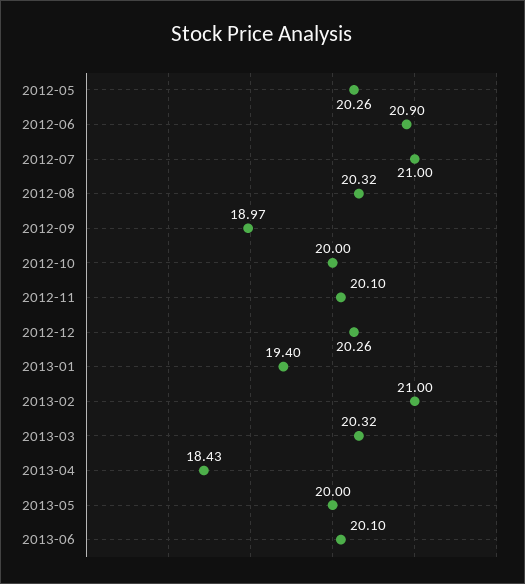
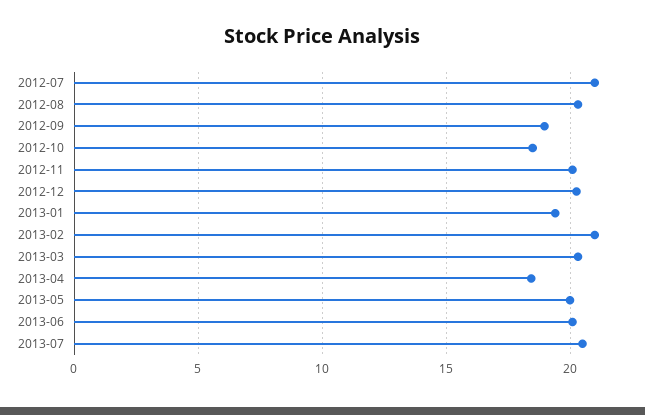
2012-05: 20.26 -> none
2012-06: 20.9 -> none
2012-10: 20 -> 18.5
2013-07: none -> 20.5

